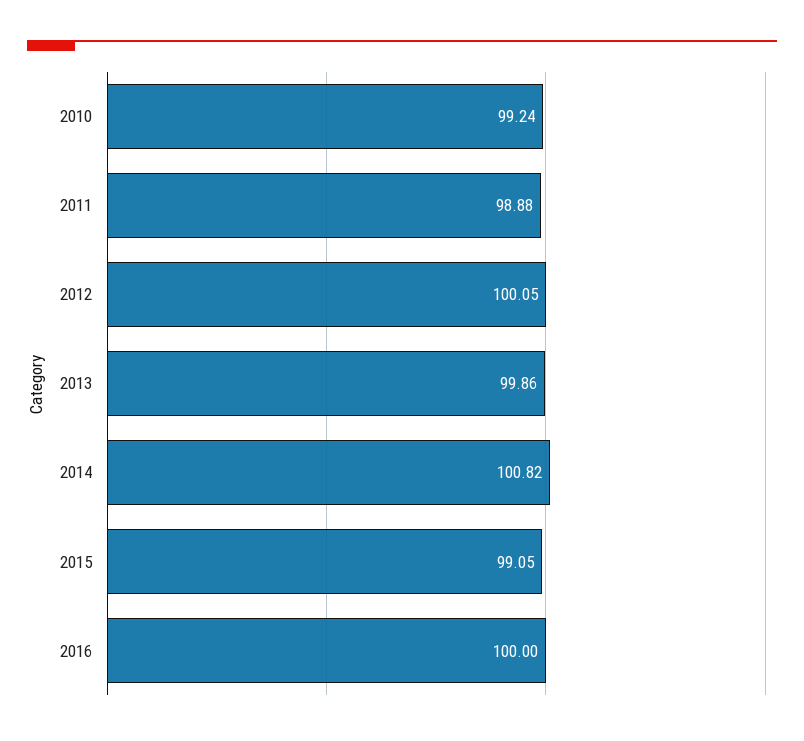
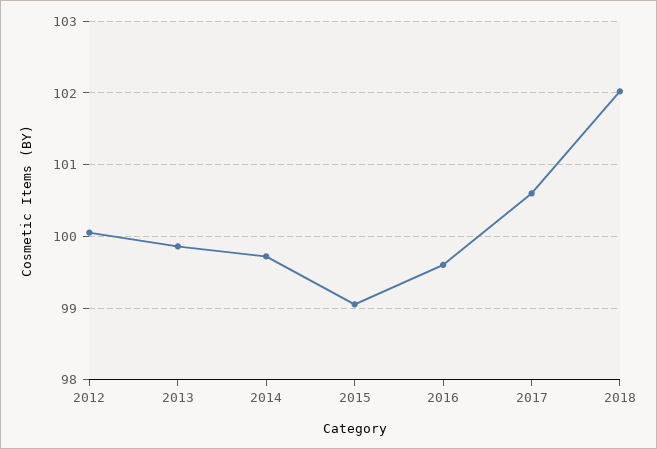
2010: 99.24 -> none
2011: 98.88 -> none
2014: 100.82 -> 99.7
2016: 100 -> 99.6
2017: none -> 100.6
2018: none -> 102

